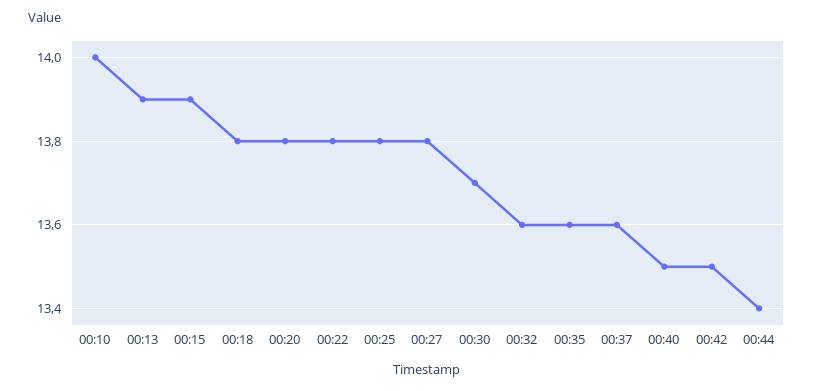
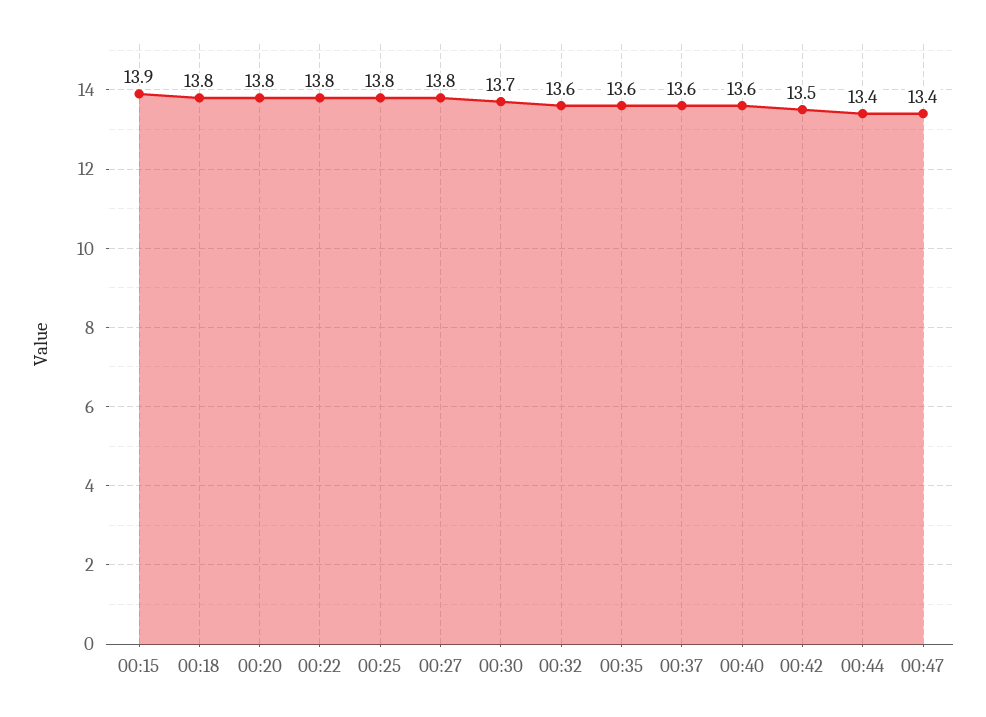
00:10: 14 -> none
00:13: 13.9 -> none
00:40: 13.5 -> 13.6
00:47: none -> 13.4

